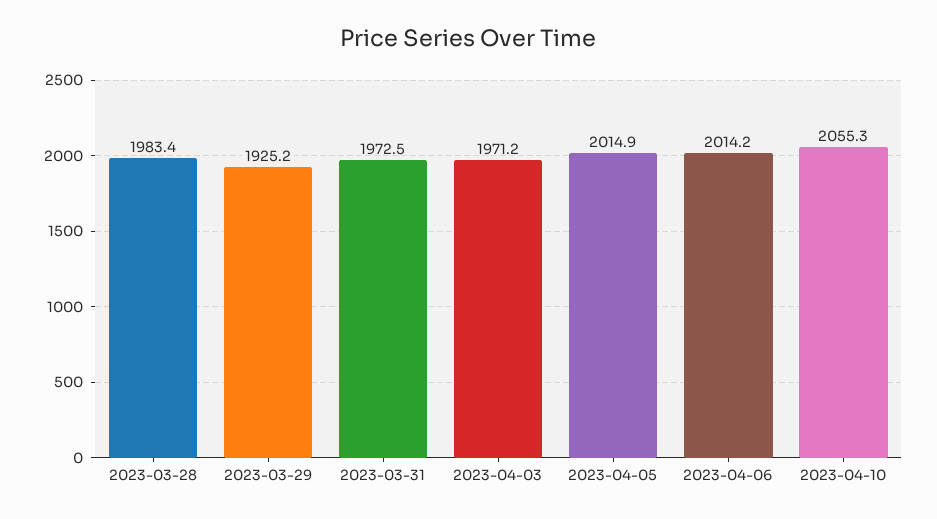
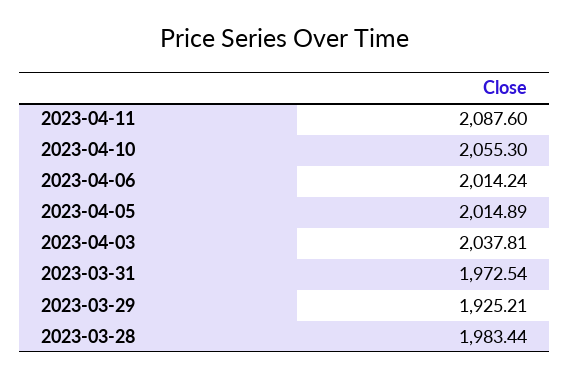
2023-04-03: 1971.2 -> 2037.81
2023-04-11: none -> 2087.6

